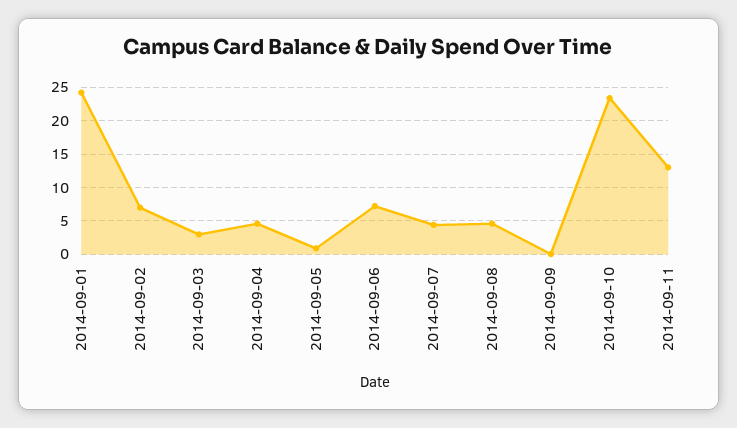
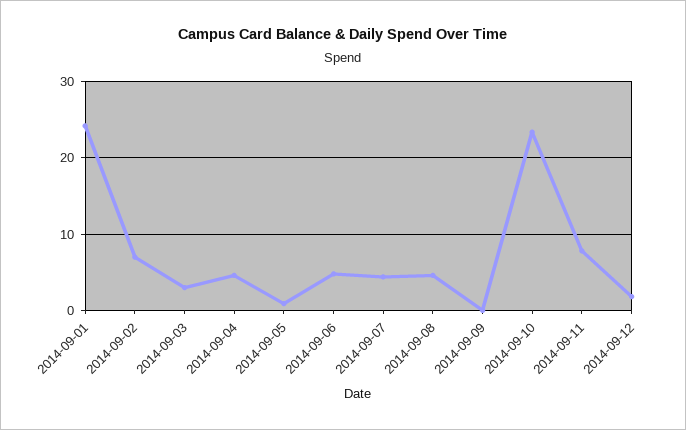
2014-09-06: 7 -> 5
2014-09-11: 13 -> 8
2014-09-12: none -> 2

